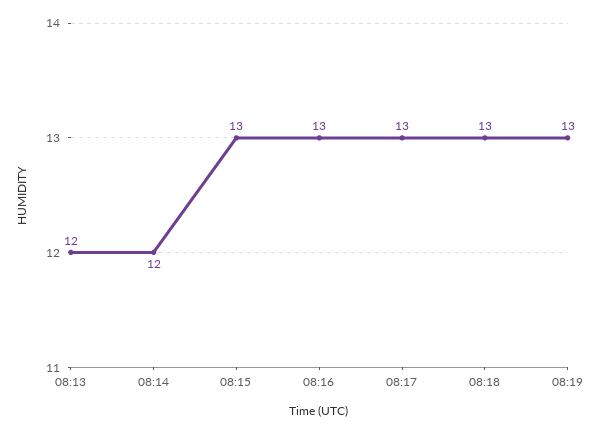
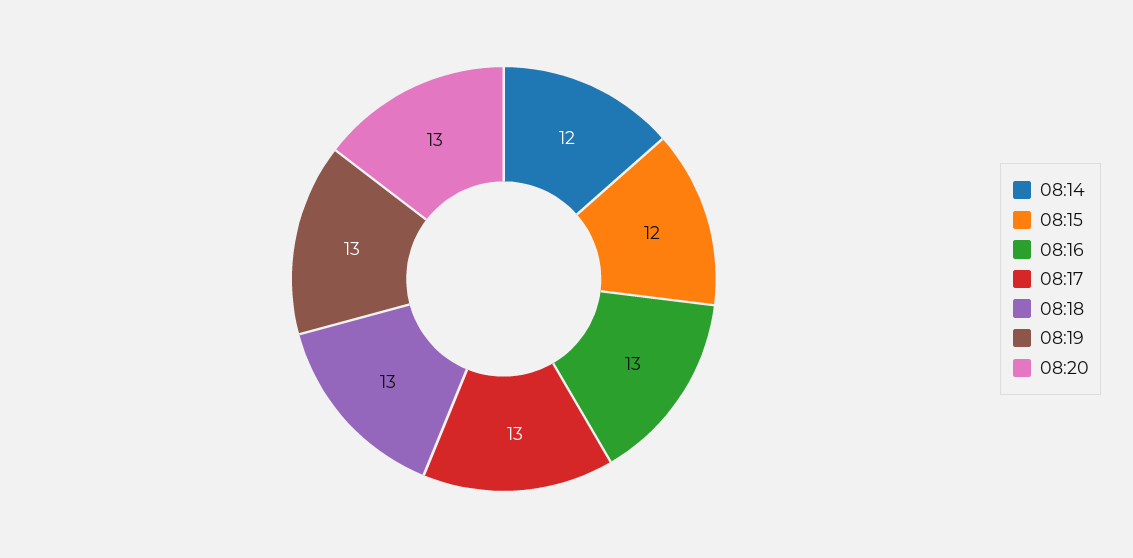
08:13: 12 -> none
08:15: 13 -> 12
08:20: none -> 13

